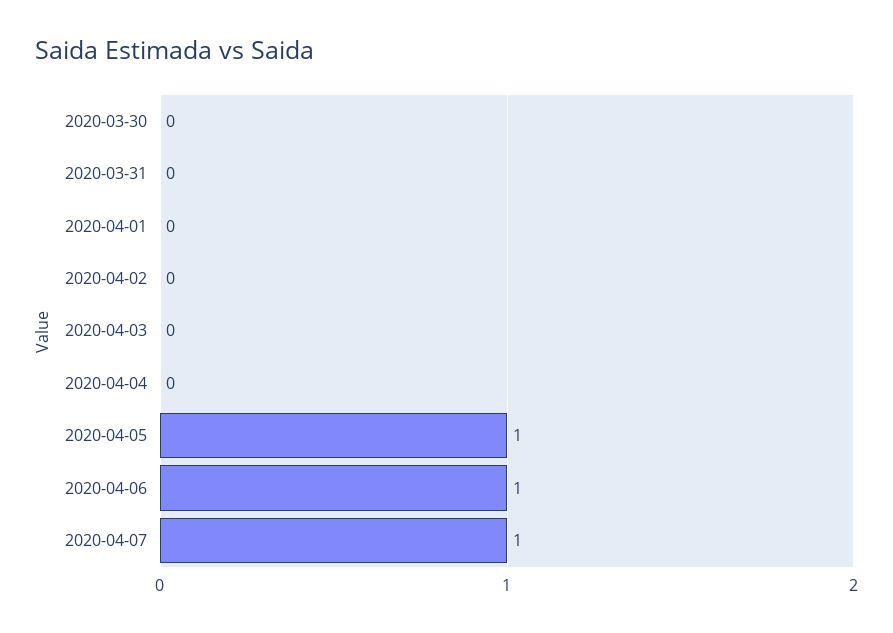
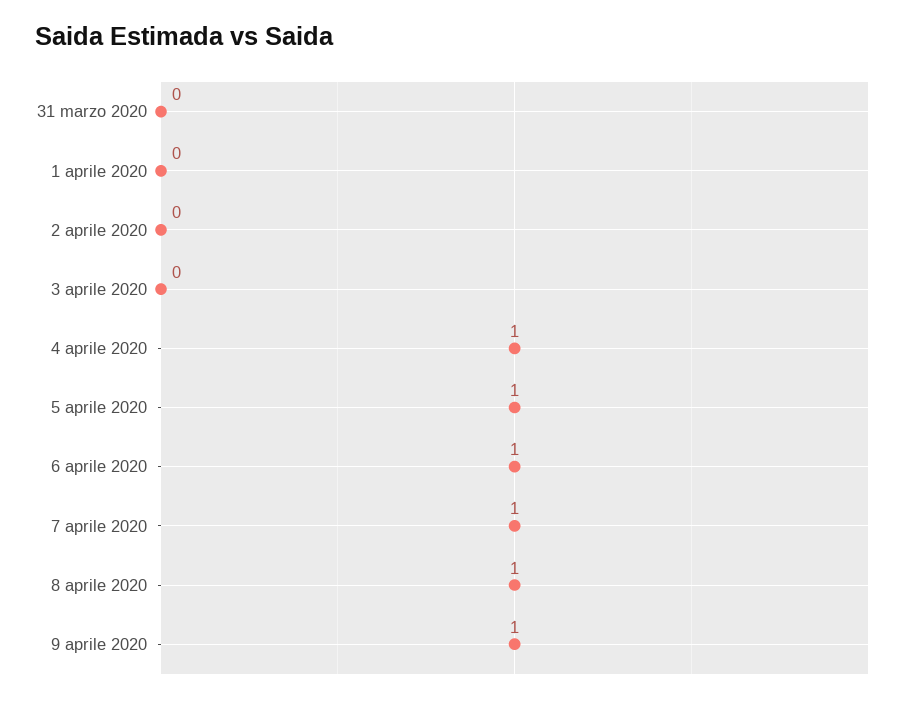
2020-03-30: 0 -> none
2020-04-04: 0 -> 1
8 aprile 2020: none -> 1
9 aprile 2020: none -> 1

